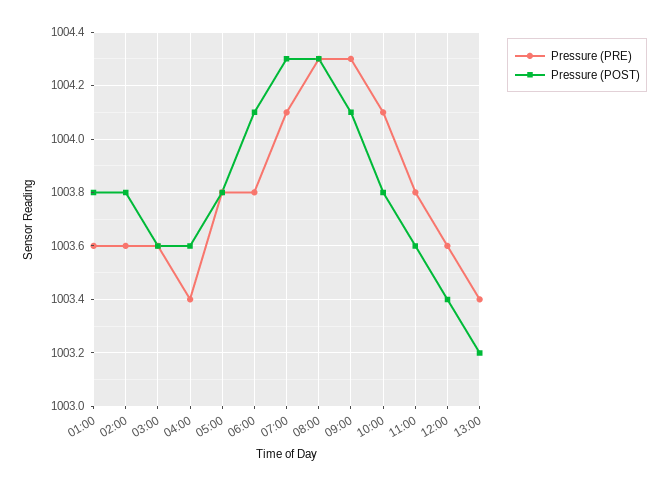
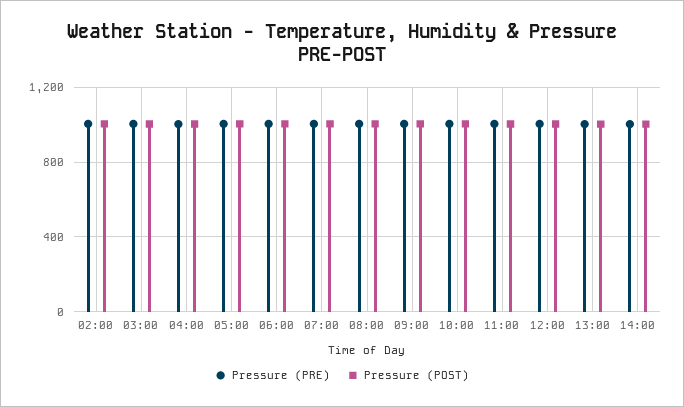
Pressure (PRE), 01:00: 1003.6 -> none
Pressure (POST), 01:00: 1003.8 -> none
Pressure (PRE), 14:00: none -> 1000
Pressure (POST), 14:00: none -> 1000

